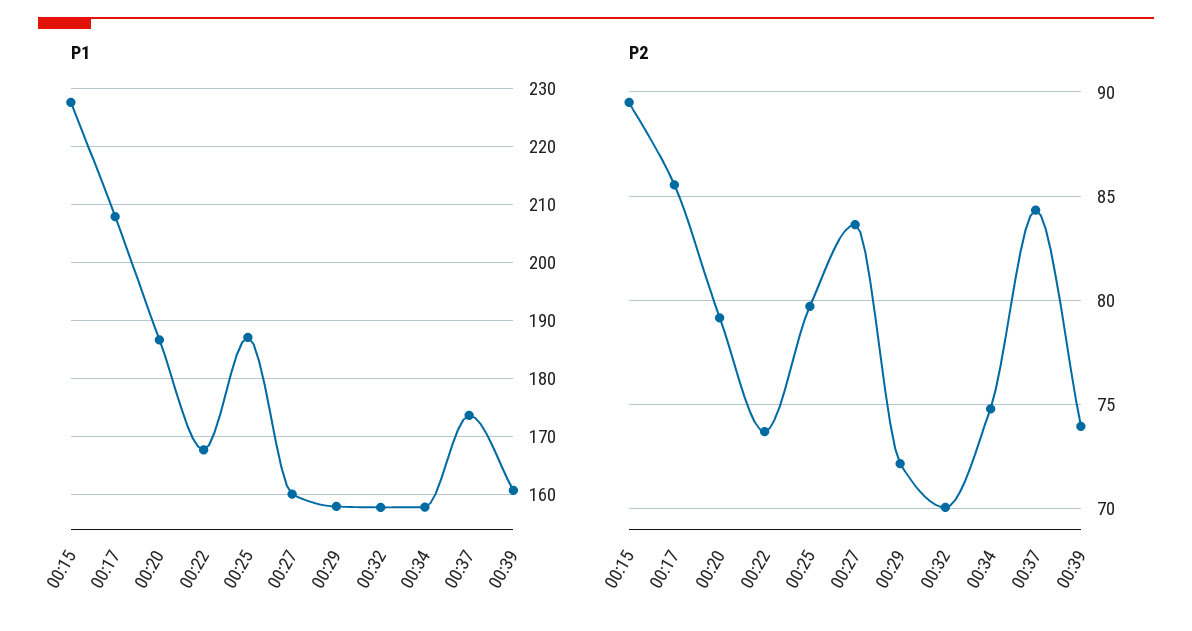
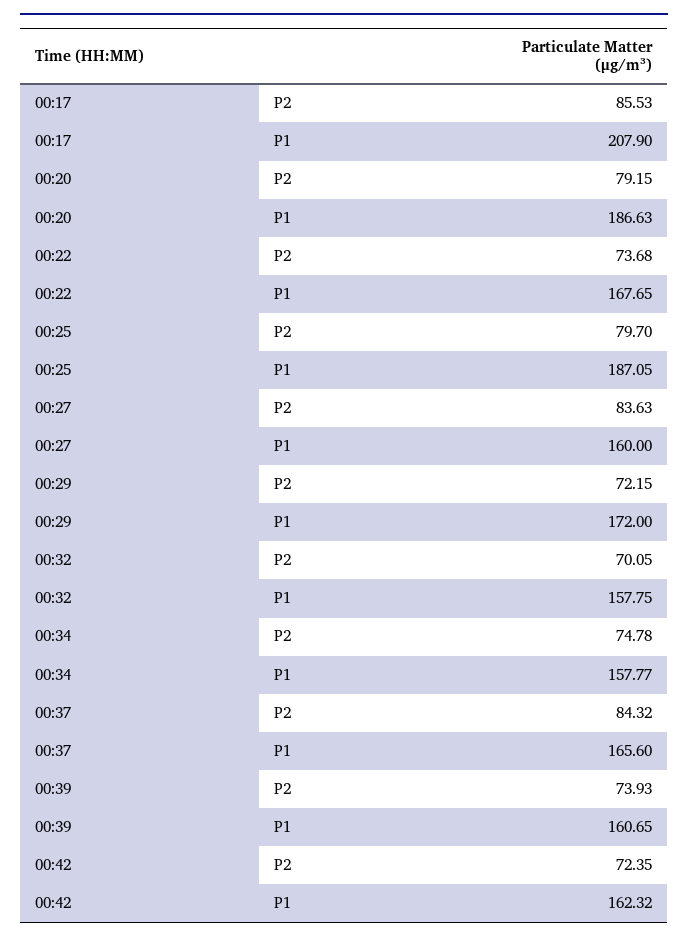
P1, 00:15: 228 -> none
P1, 00:29: 158 -> 172
P1, 00:37: 174 -> 165.6
P2, 00:15: 89.5 -> none
P2, 00:42: none -> 72.35
P1, 00:42: none -> 162.32

